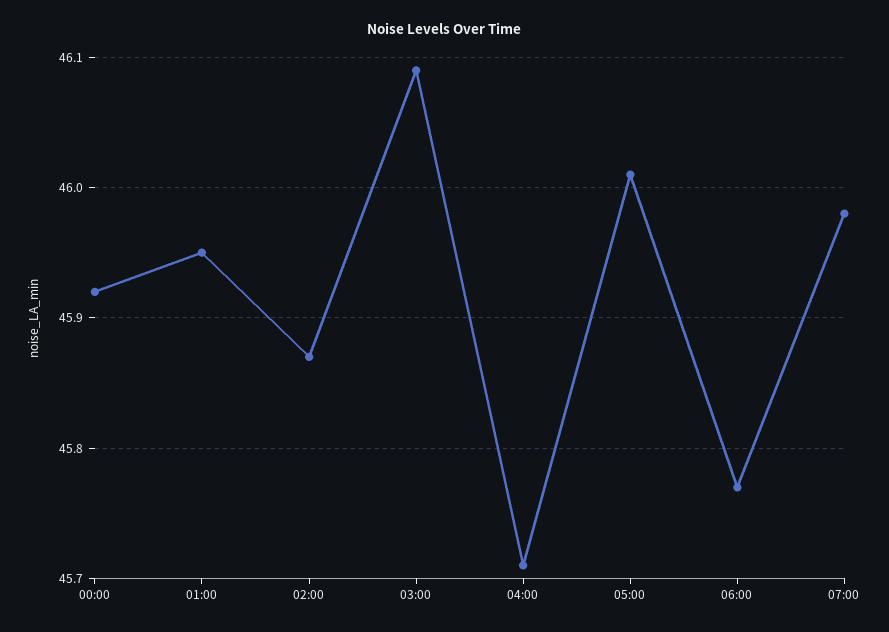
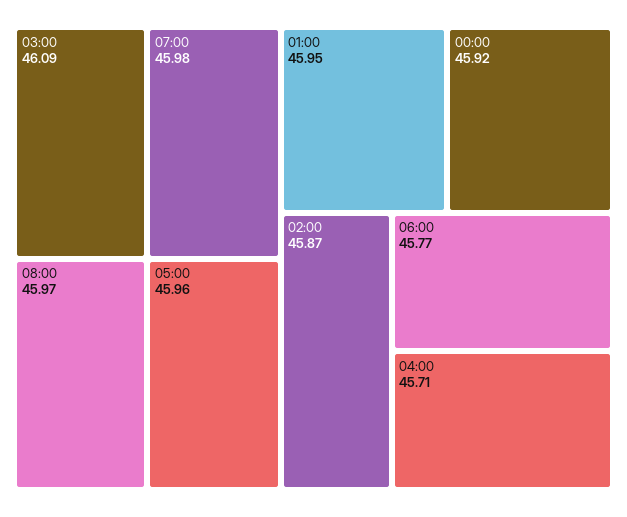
05:00: 46.01 -> 45.96
08:00: none -> 45.97

